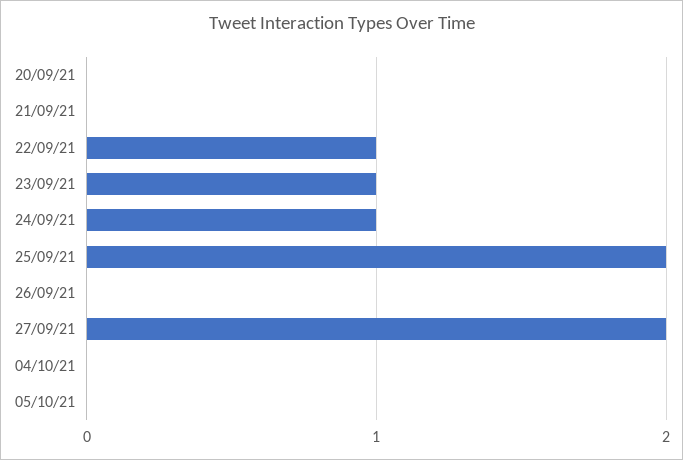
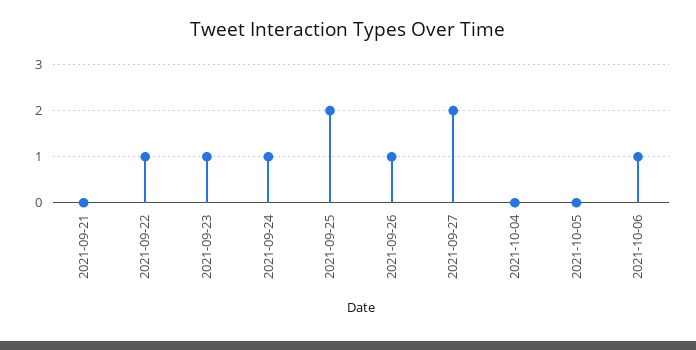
20/09/21: 0 -> none
26/09/21: 0 -> 1
2021-10-06: none -> 1

